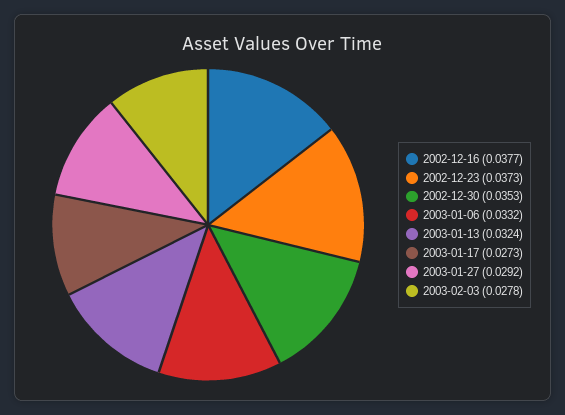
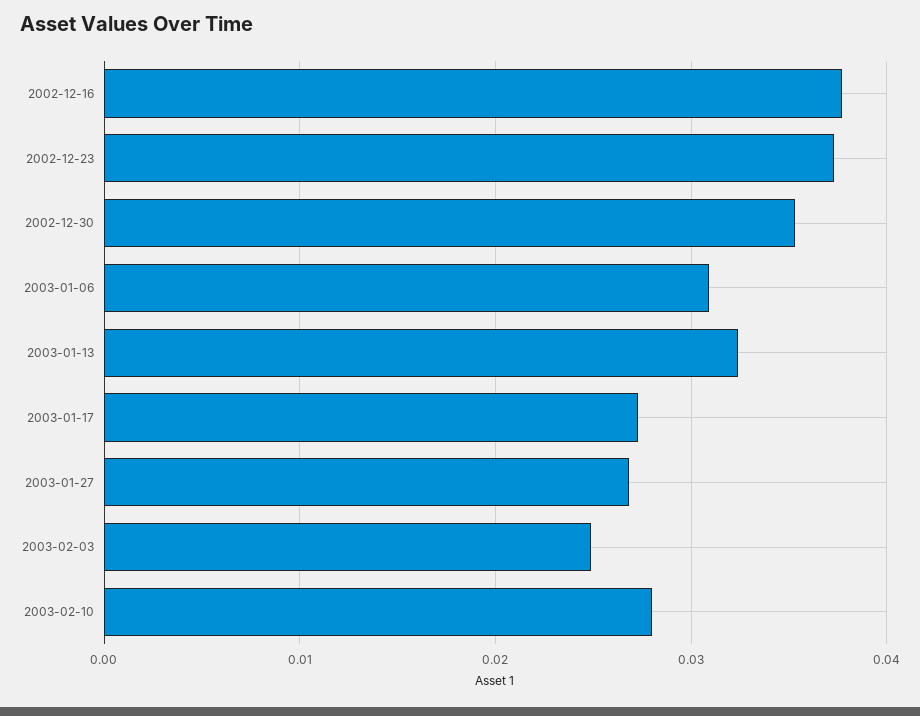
2003-01-06: 0.0332 -> 0.031
2003-01-27: 0.0292 -> 0.027
2003-02-03: 0.0278 -> 0.025
2003-02-10: none -> 0.028

